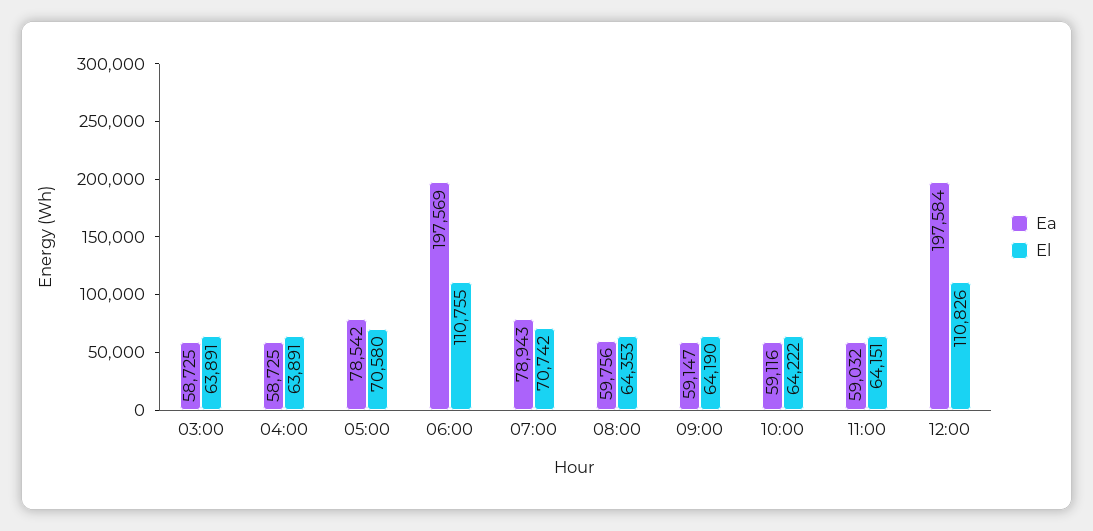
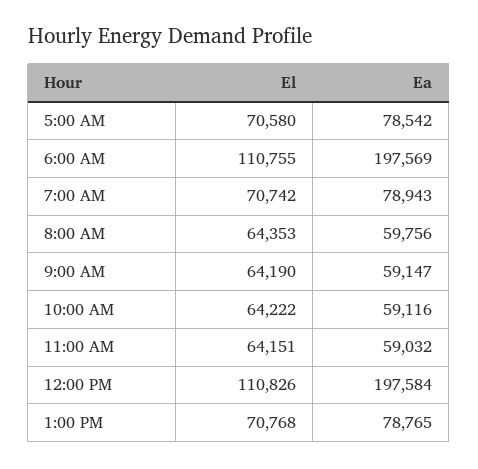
Ea, 03:00: 58725 -> none
El, 03:00: 63891 -> none
Ea, 04:00: 58725 -> none
El, 04:00: 63891 -> none
El, 1:00 PM: none -> 70768
Ea, 1:00 PM: none -> 78765

